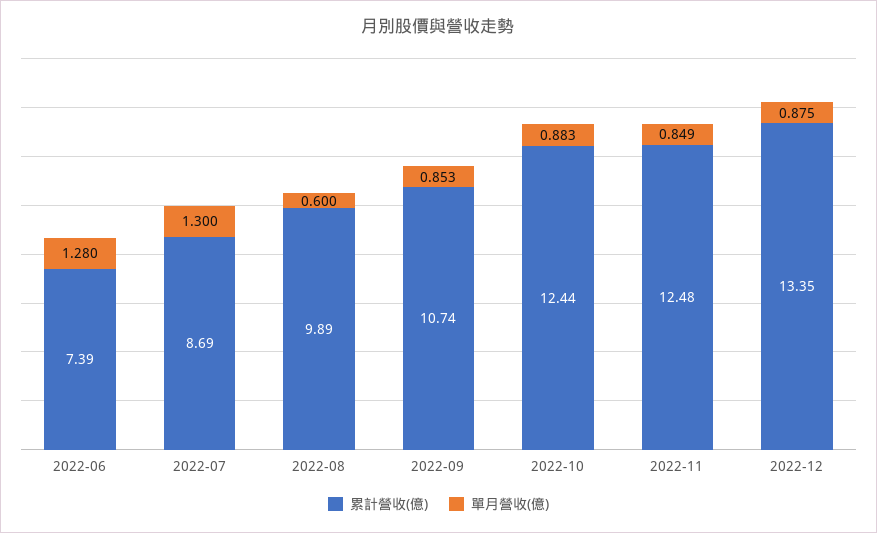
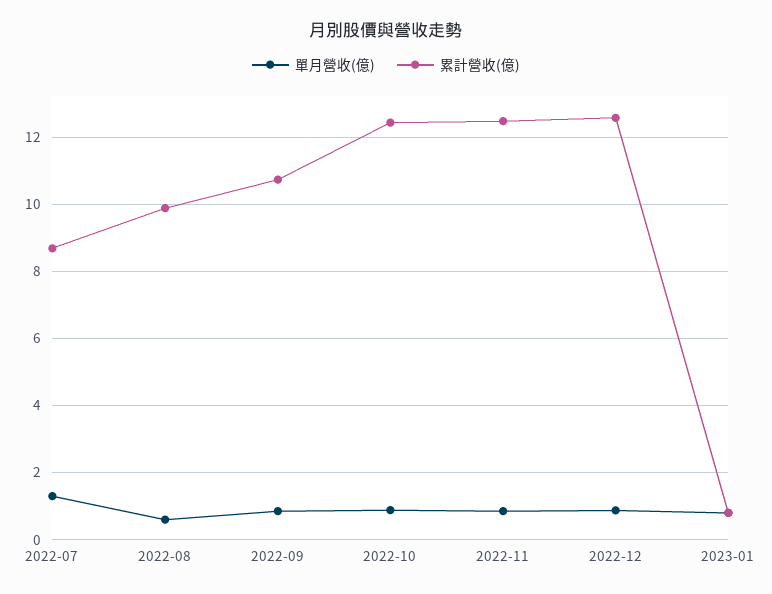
累計營收(億), 2022-06: 7.39 -> none
單月營收(億), 2022-06: 1.28 -> none
累計營收(億), 2022-12: 13.35 -> 12.6
單月營收(億), 2023-01: none -> 0.8
累計營收(億), 2023-01: none -> 0.8

